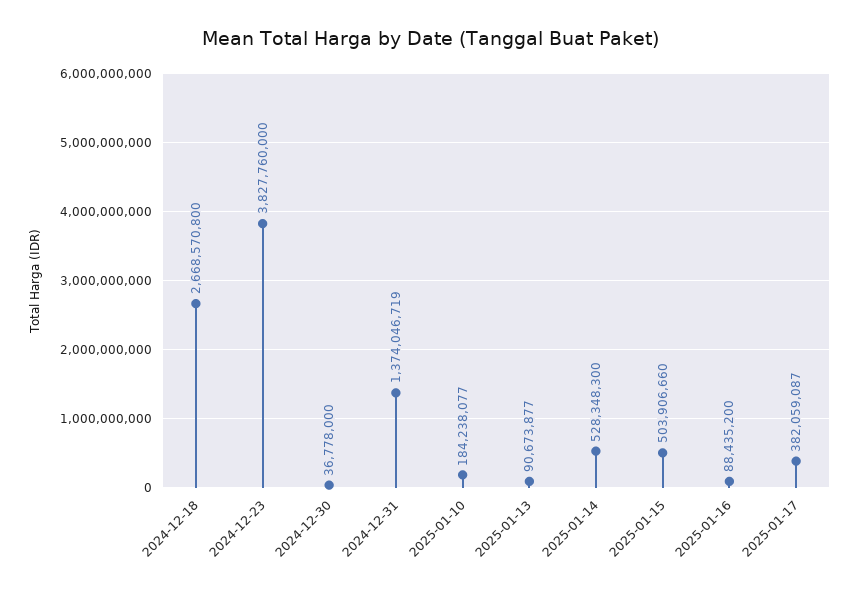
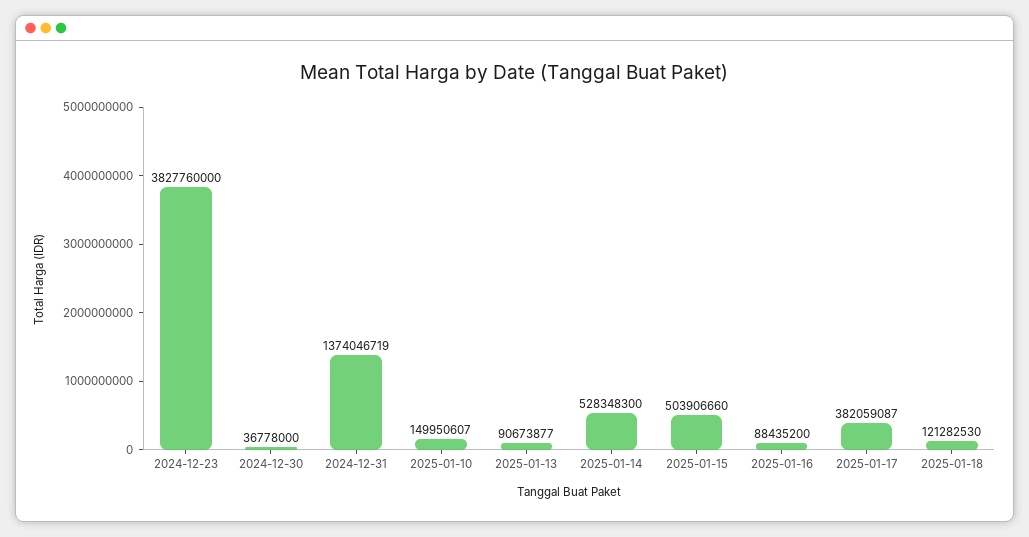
2024-12-18: 2668570800 -> none
2025-01-10: 184238077 -> 149950607
2025-01-18: none -> 121282530

